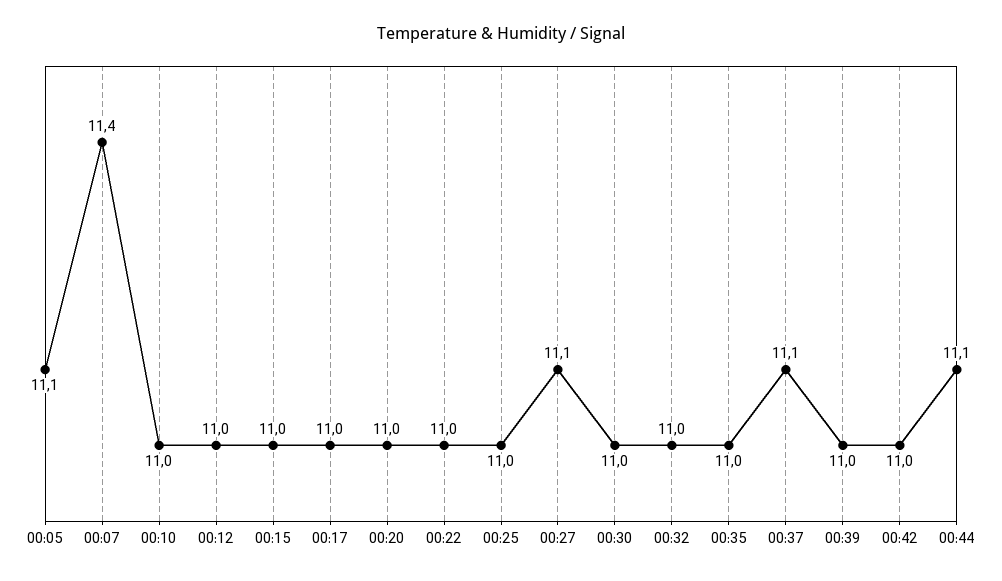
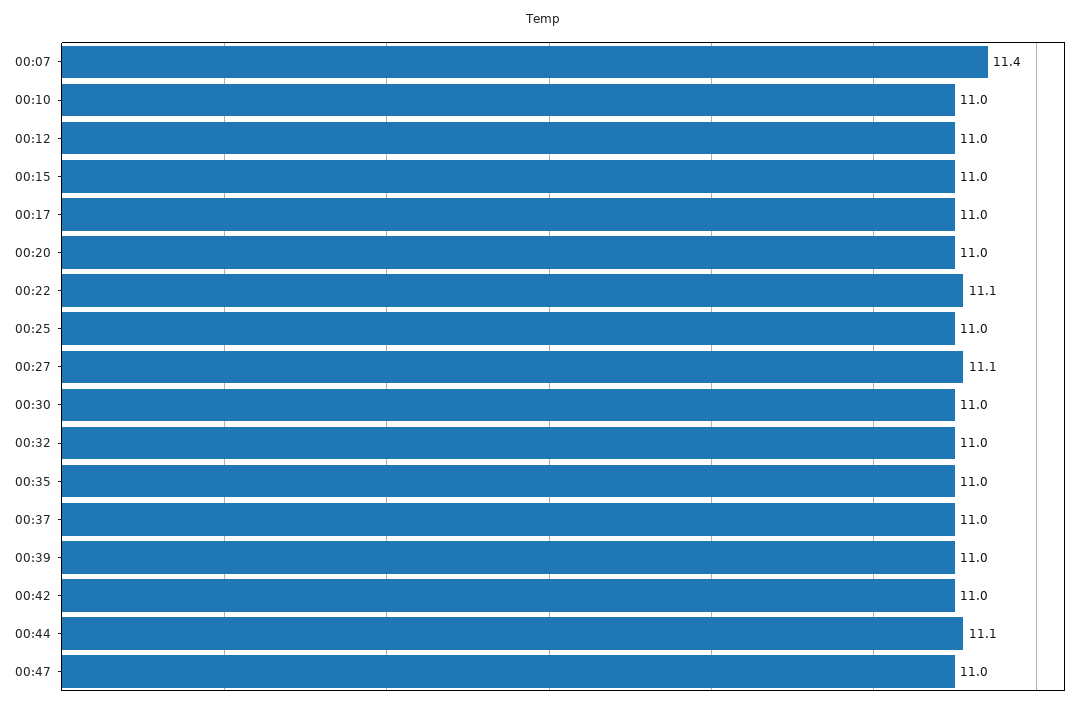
00:05: 11.1 -> none
00:22: 11 -> 11.1
00:37: 11.1 -> 11
00:47: none -> 11

